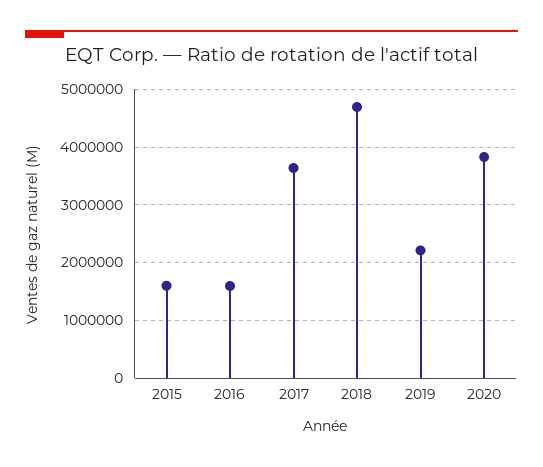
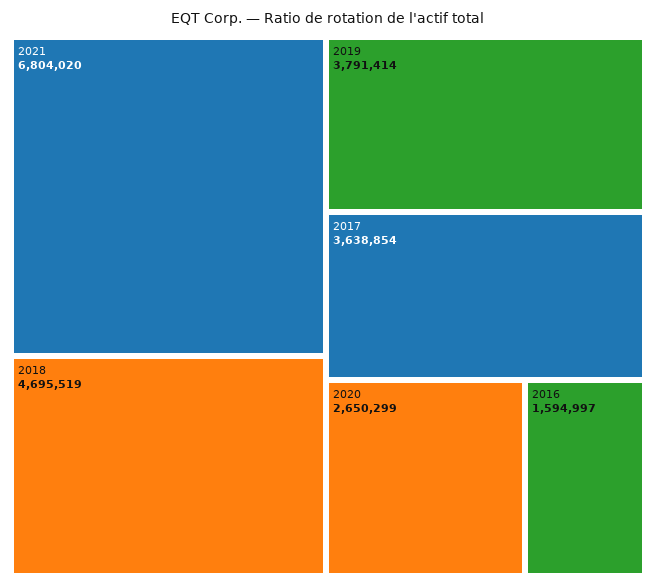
2015: 1600000 -> none
2019: 2200000 -> 3791414
2020: 3800000 -> 2650299
2021: none -> 6804020

